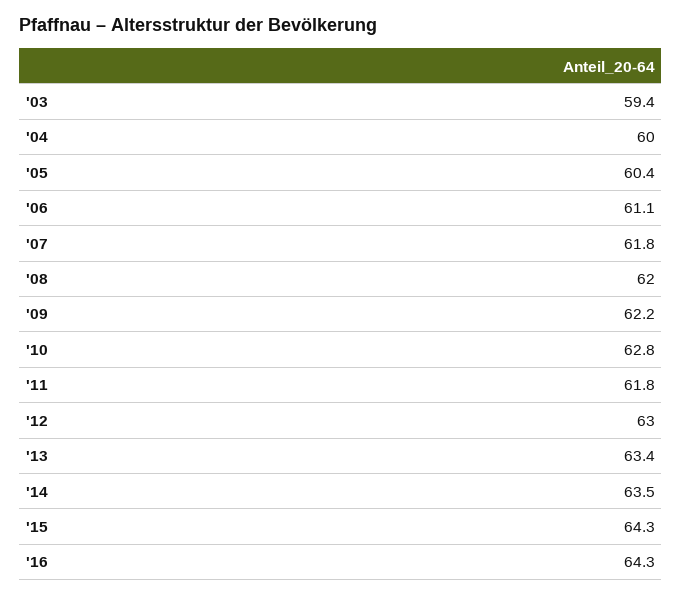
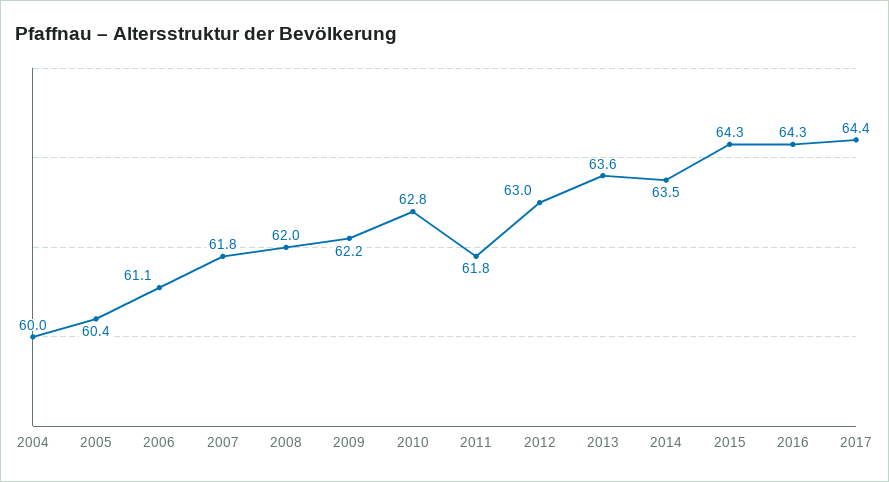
'03: 59.4 -> none
'13: 63.4 -> 63.6
2017: none -> 64.4

